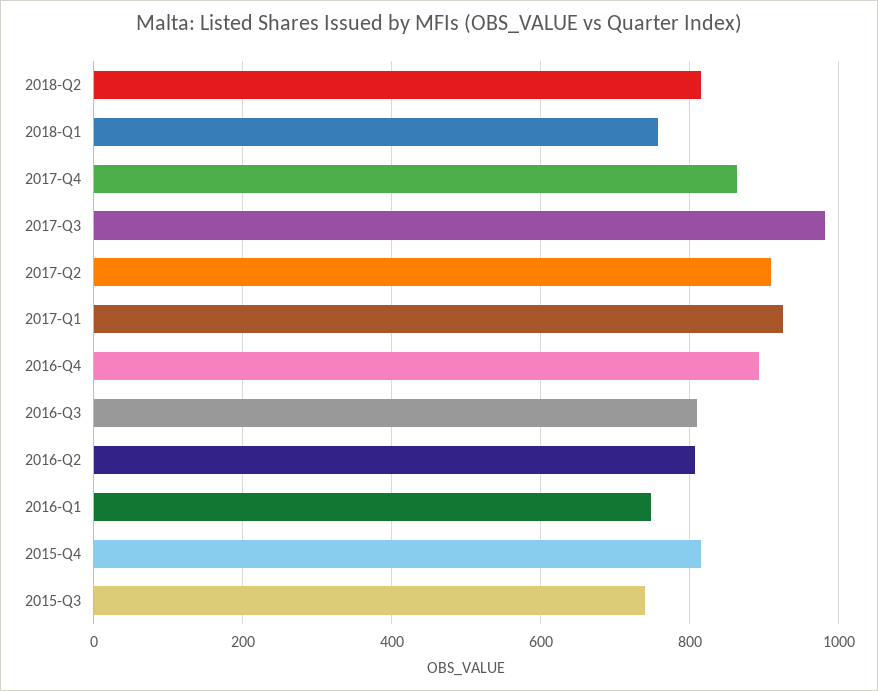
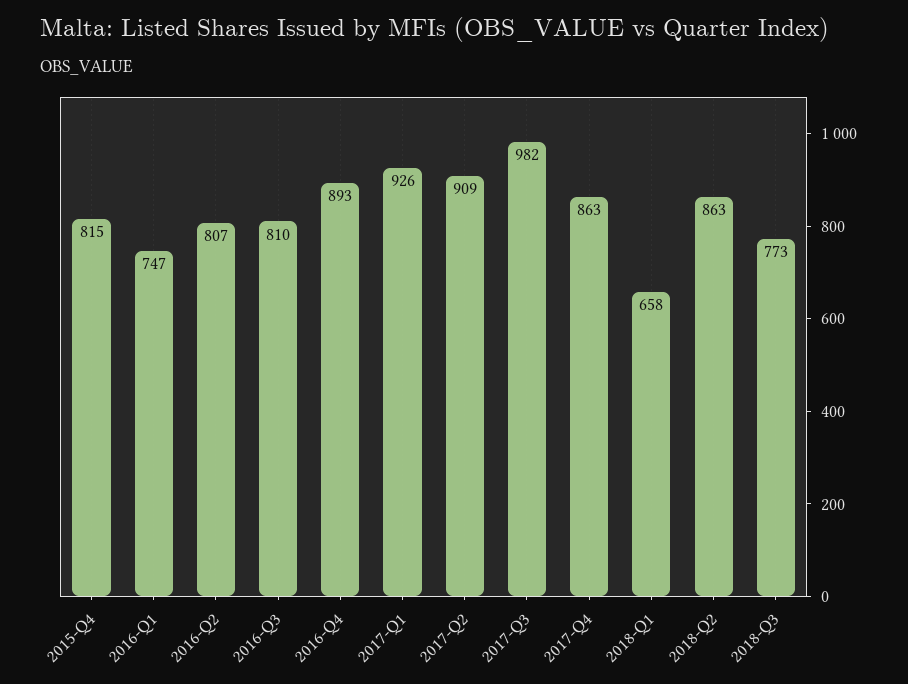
2018-Q2: 820 -> 863
2018-Q1: 760 -> 658
2015-Q3: 740 -> none
2018-Q3: none -> 773

